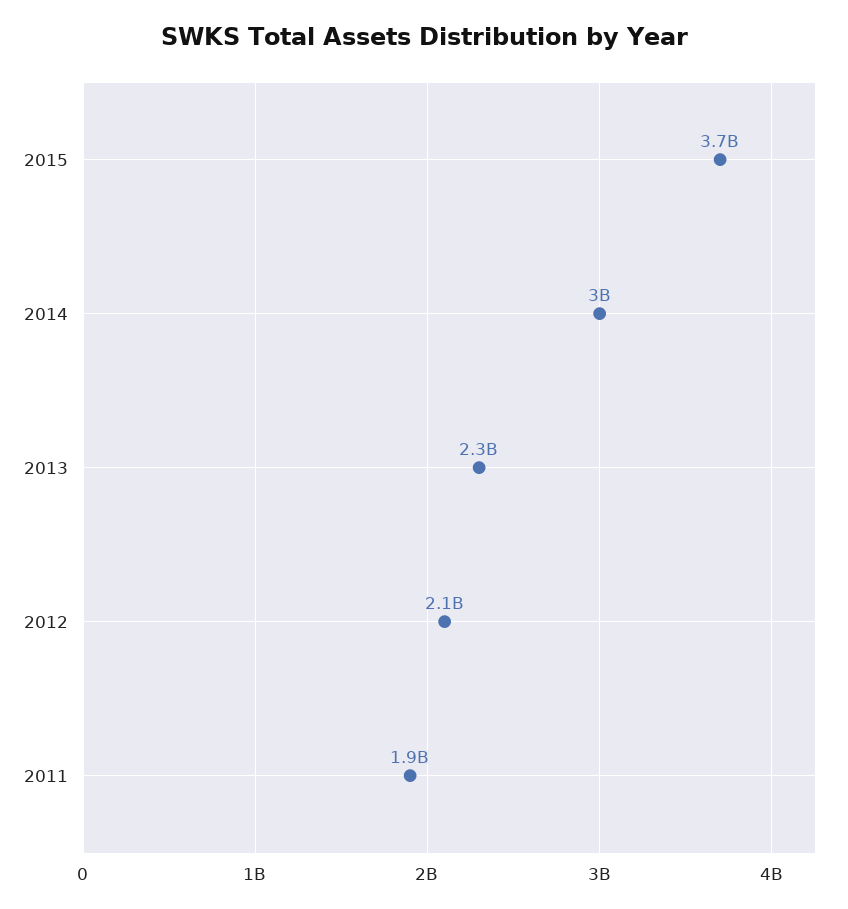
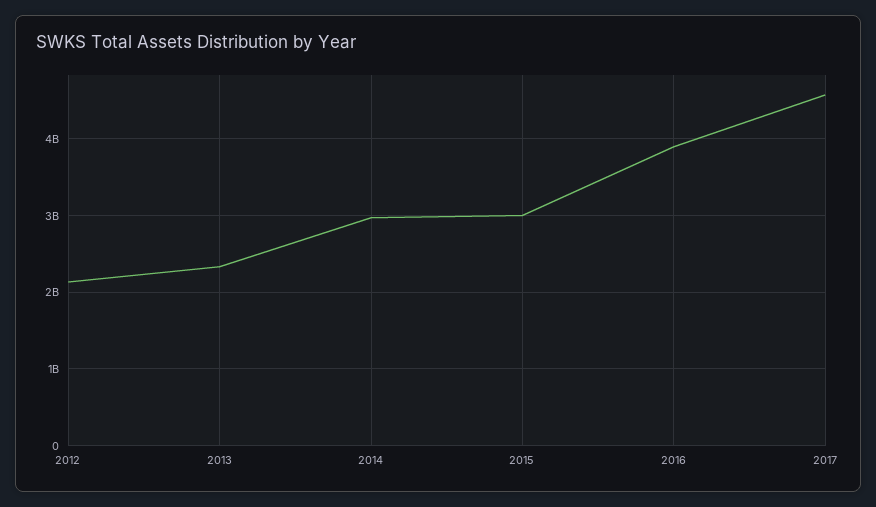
2015: 3700000000 -> 3000000000
2011: 1900000000 -> none
2016: none -> 3900000000
2017: none -> 4600000000

